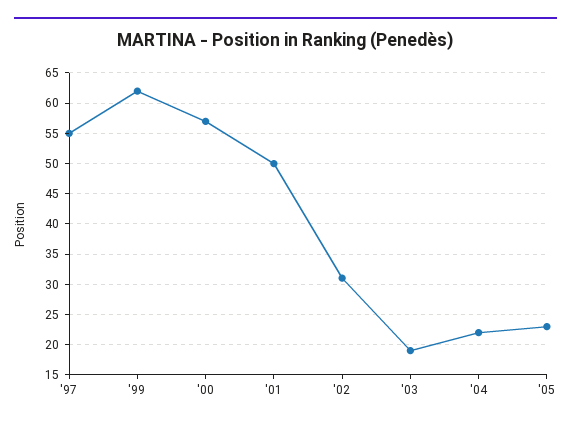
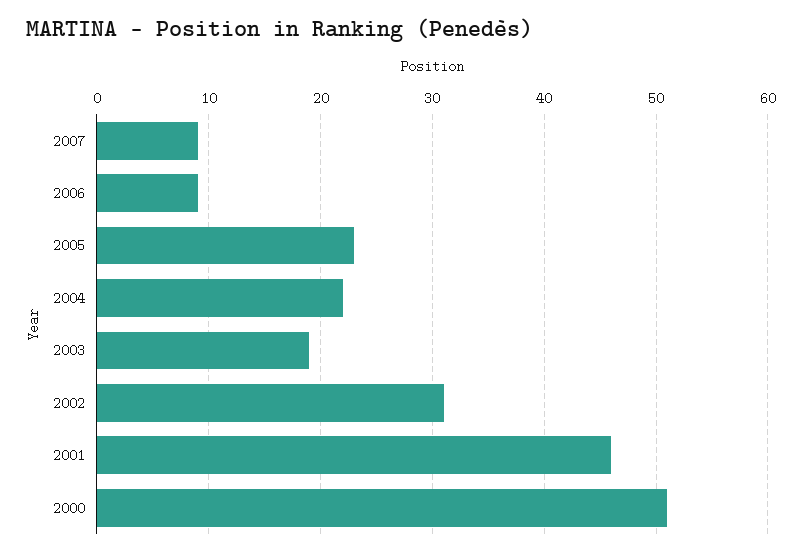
'97: 55 -> none
'99: 62 -> none
'00: 57 -> 51
'01: 50 -> 46
2007: none -> 9
2006: none -> 9

